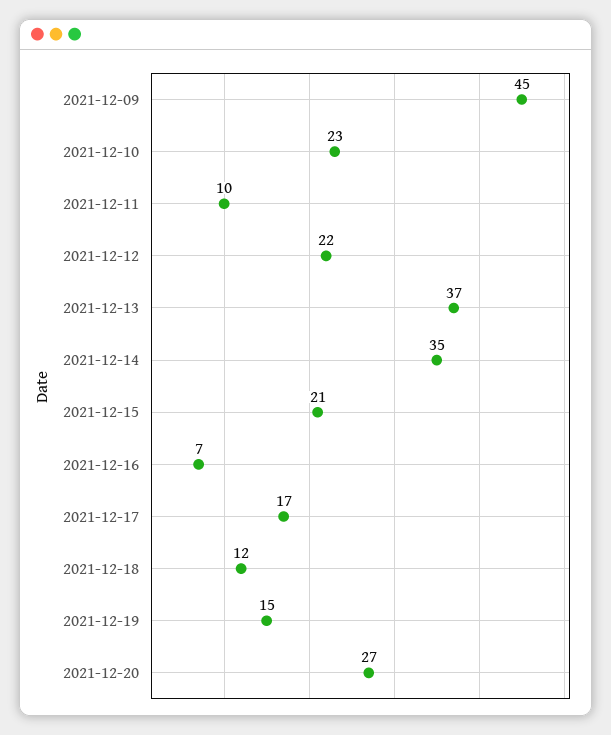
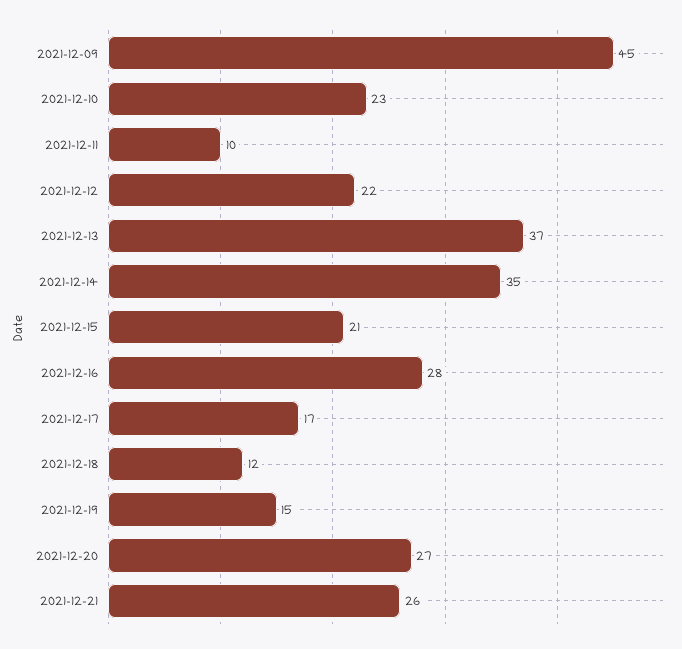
2021-12-16: 7 -> 28
2021-12-21: none -> 26

